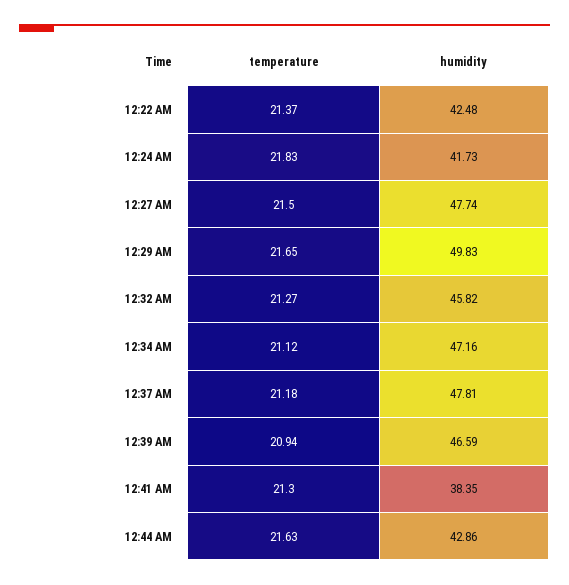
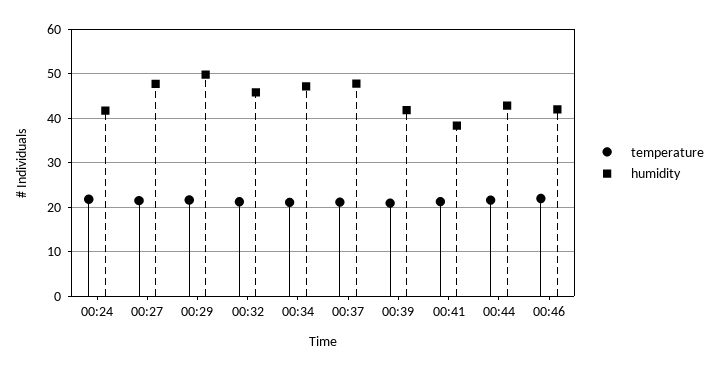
temperature, 12:22 AM: 21.37 -> none
humidity, 12:22 AM: 42.48 -> none
humidity, 12:39 AM: 46.59 -> 42
temperature, 00:46: none -> 22
humidity, 00:46: none -> 42

